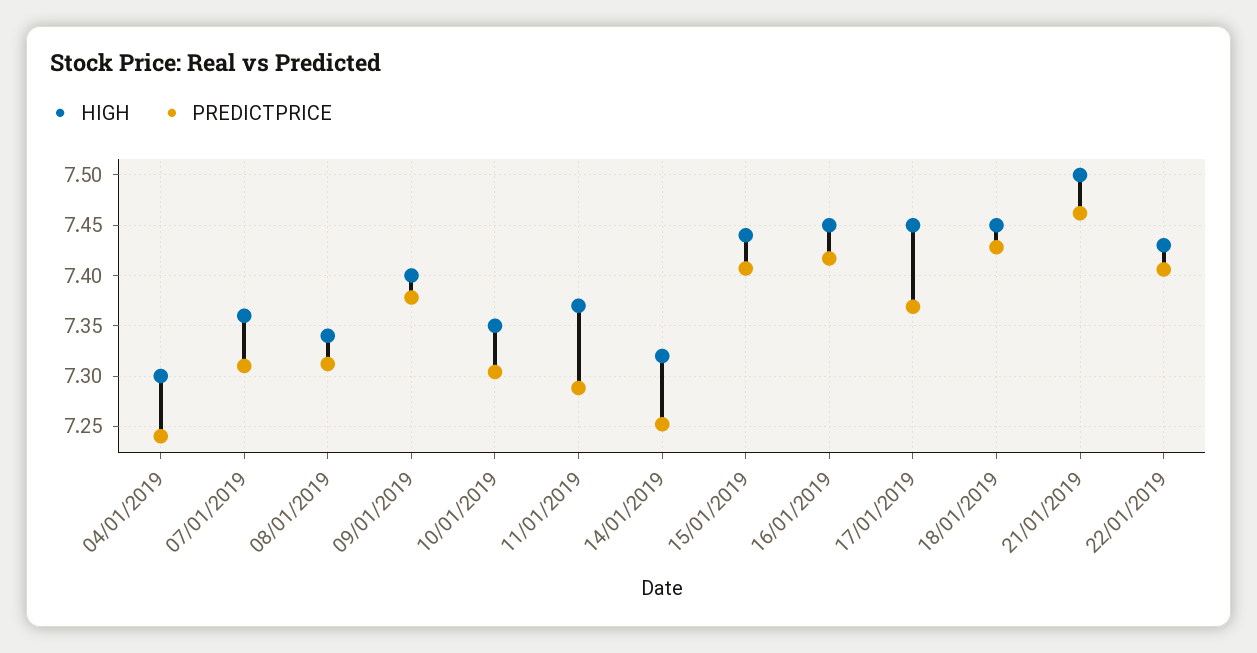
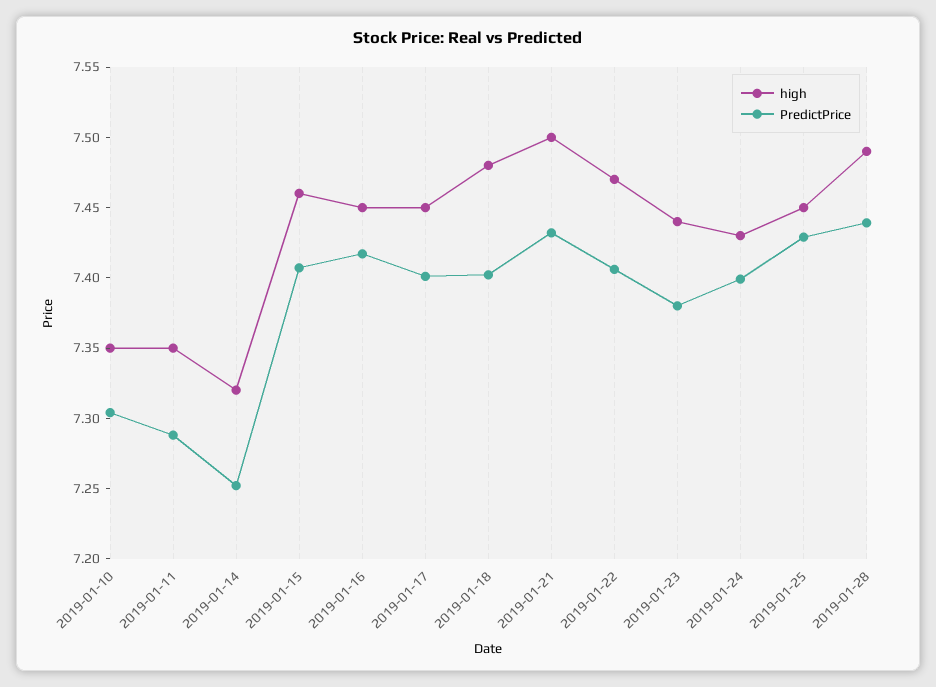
HIGH, 04/01/2019: 7.3 -> none
PREDICTPRICE, 04/01/2019: 7.24 -> none
HIGH, 07/01/2019: 7.36 -> none
PREDICTPRICE, 07/01/2019: 7.31 -> none
HIGH, 08/01/2019: 7.34 -> none
PREDICTPRICE, 08/01/2019: 7.31 -> none
HIGH, 09/01/2019: 7.4 -> none
PREDICTPRICE, 09/01/2019: 7.38 -> none
HIGH, 11/01/2019: 7.37 -> 7.35
HIGH, 15/01/2019: 7.44 -> 7.46
PREDICTPRICE, 17/01/2019: 7.37 -> 7.4
HIGH, 18/01/2019: 7.45 -> 7.48
PREDICTPRICE, 18/01/2019: 7.43 -> 7.4
PREDICTPRICE, 21/01/2019: 7.46 -> 7.43
HIGH, 22/01/2019: 7.43 -> 7.47
HIGH, 2019-01-23: none -> 7.44
PREDICTPRICE, 2019-01-23: none -> 7.38
HIGH, 2019-01-24: none -> 7.43
PREDICTPRICE, 2019-01-24: none -> 7.4
HIGH, 2019-01-25: none -> 7.45
PREDICTPRICE, 2019-01-25: none -> 7.43
HIGH, 2019-01-28: none -> 7.49
PREDICTPRICE, 2019-01-28: none -> 7.44

